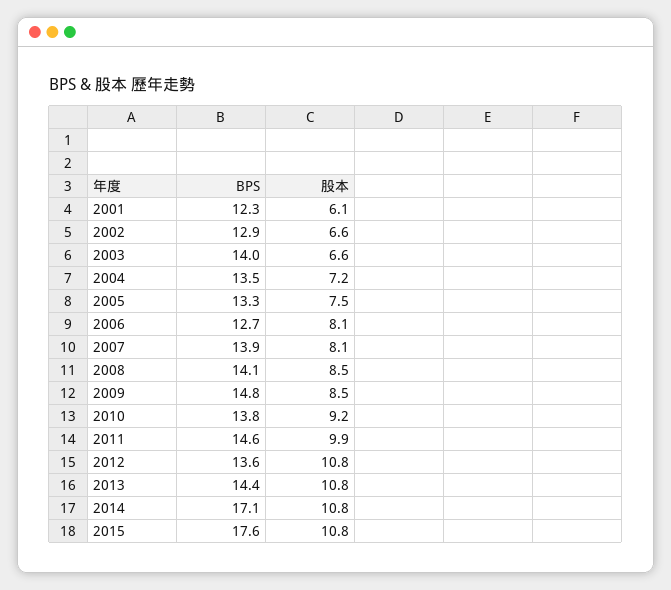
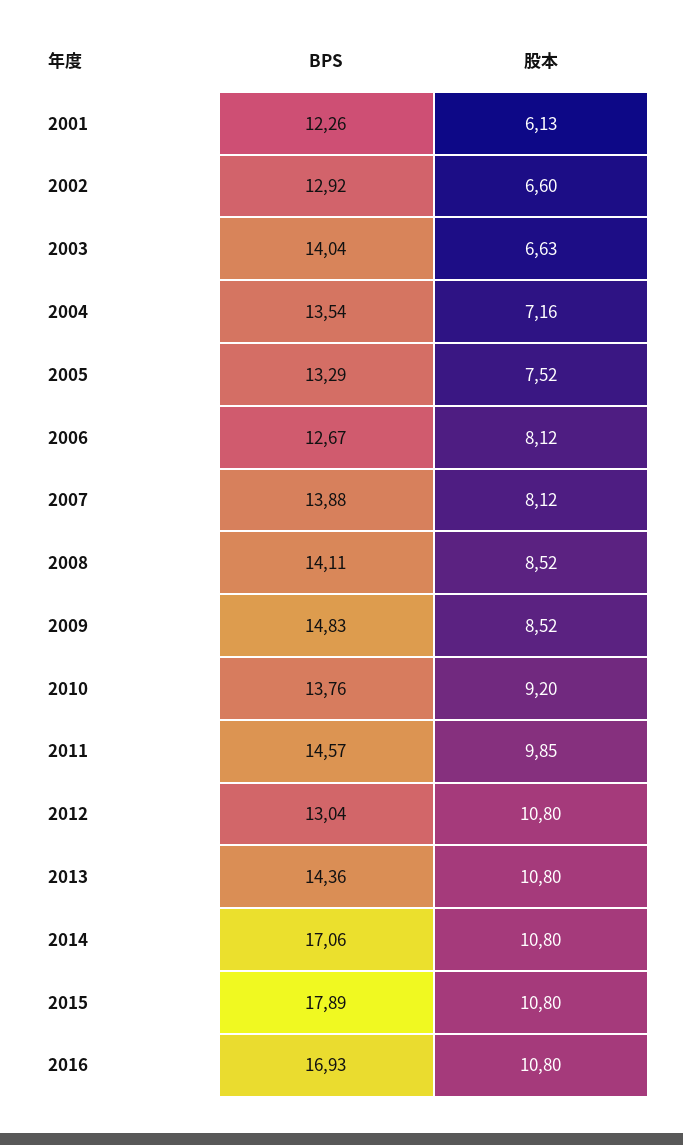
BPS, 2012: 13.6 -> 13.04
BPS, 2015: 17.6 -> 17.89
BPS, 2016: none -> 16.93
股本, 2016: none -> 10.8

